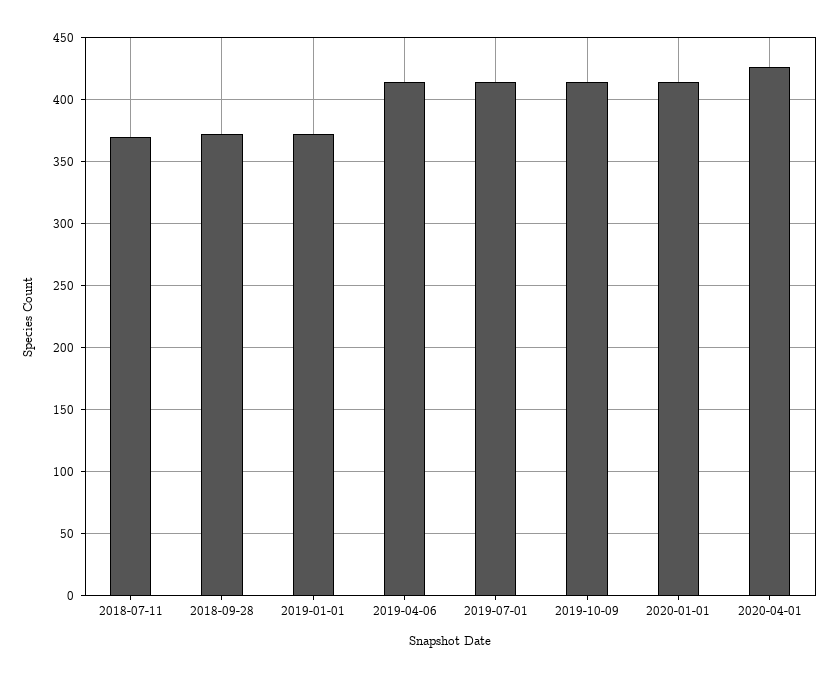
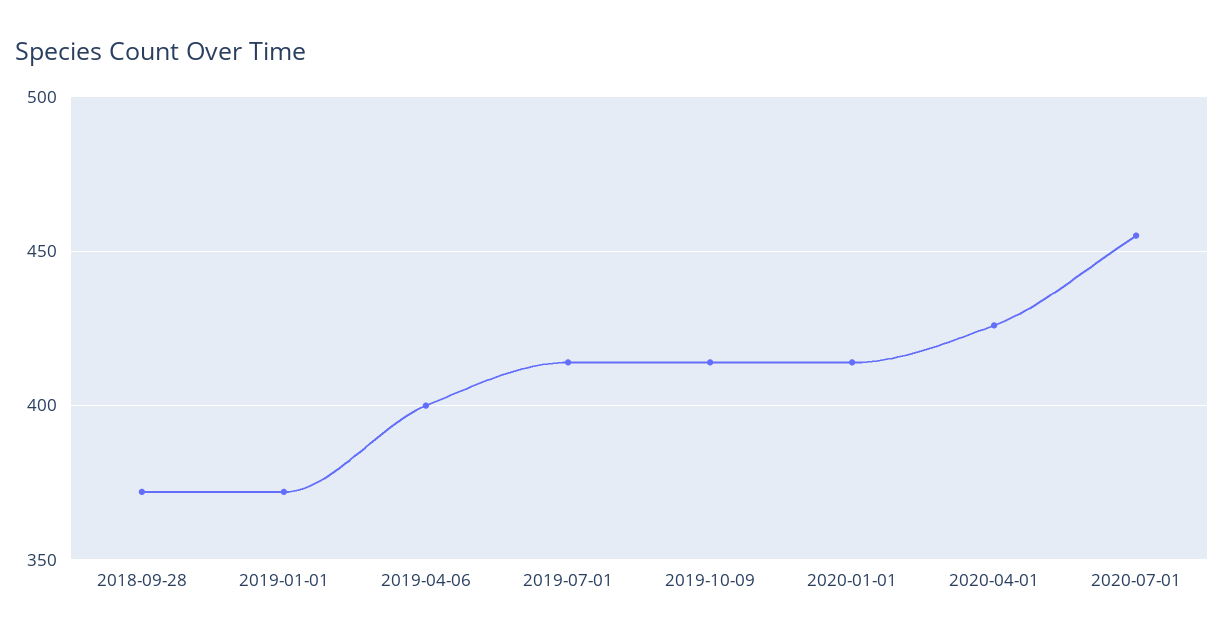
2018-07-11: 370 -> none
2019-04-06: 415 -> 400
2020-07-01: none -> 455

